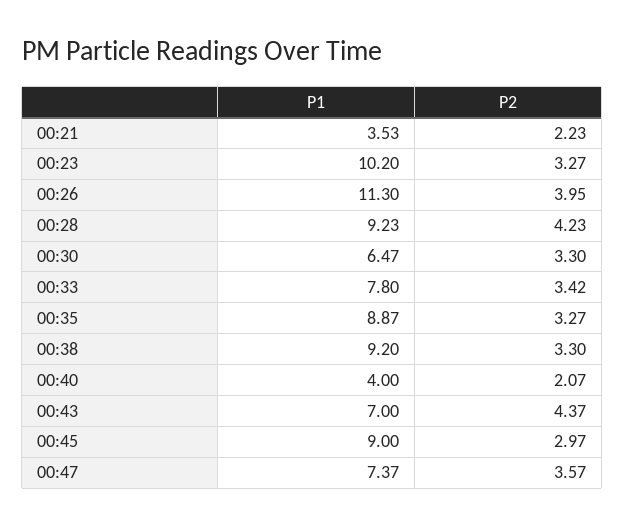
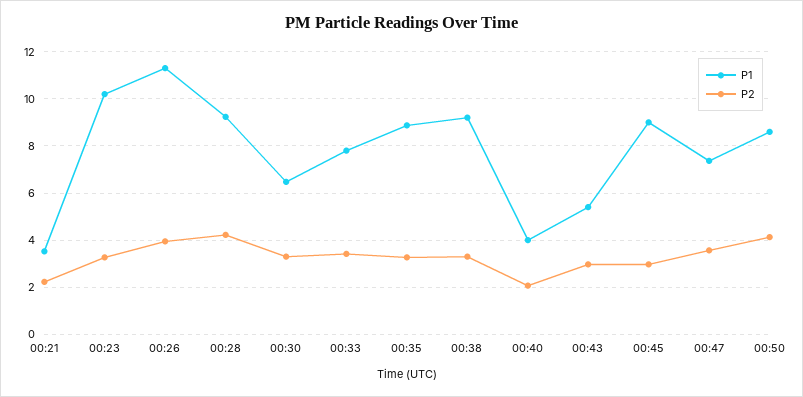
P1, 00:43: 7 -> 5.5
P2, 00:43: 4.37 -> 3
P1, 00:50: none -> 8.5
P2, 00:50: none -> 4

